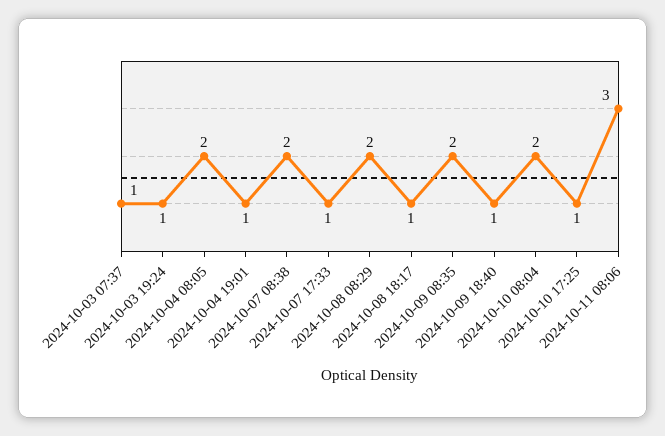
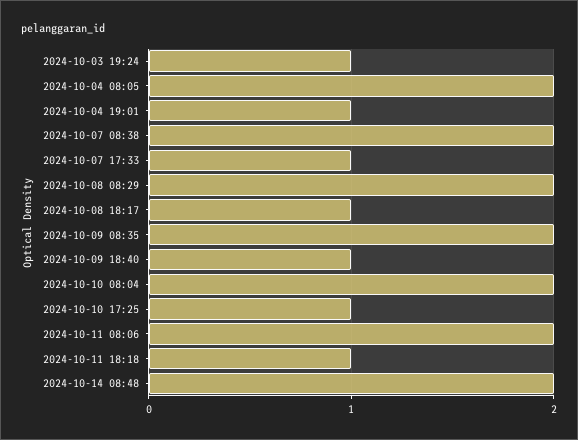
2024-10-03 07:37: 1 -> none
2024-10-11 08:06: 3 -> 2
2024-10-11 18:18: none -> 1
2024-10-14 08:48: none -> 2

